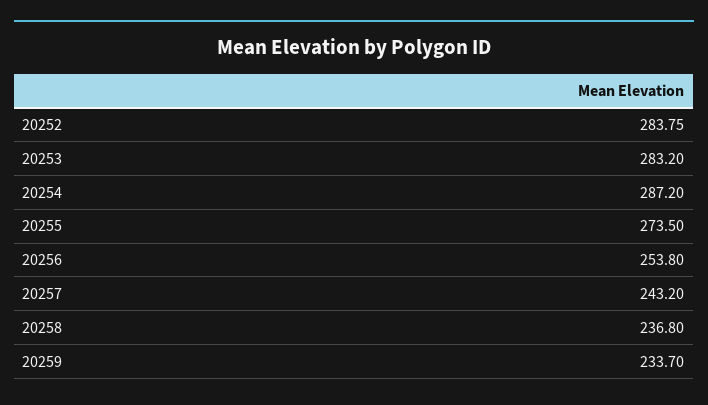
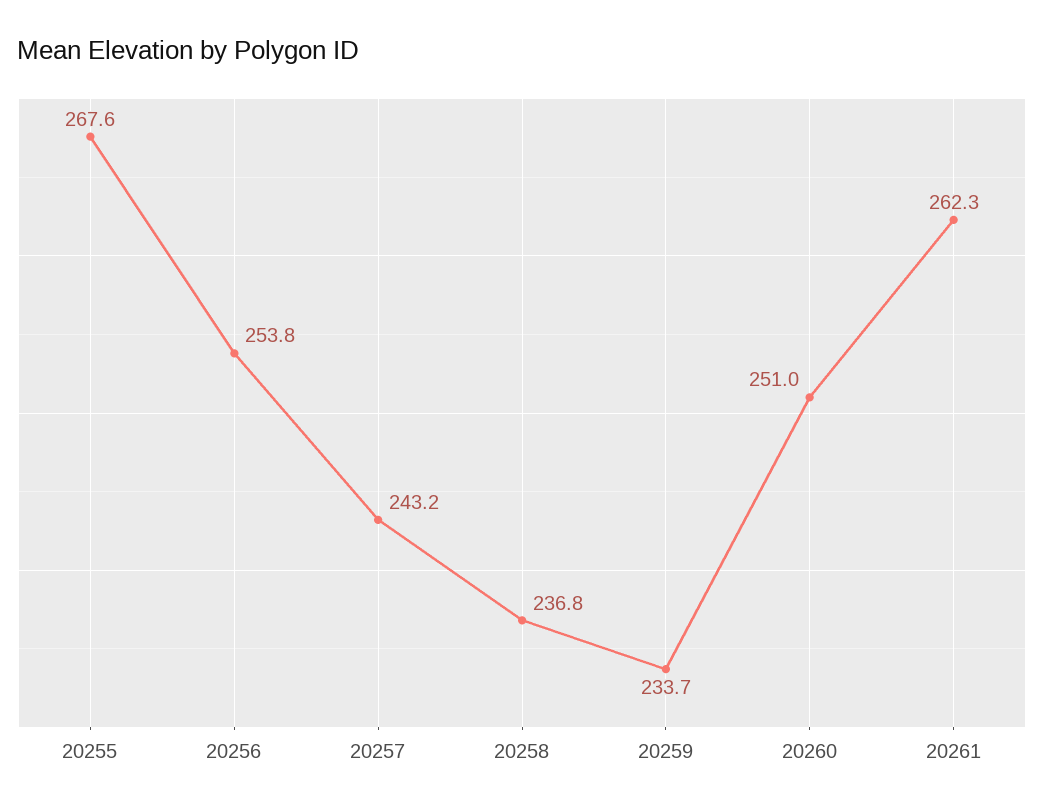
20252: 283.75 -> none
20253: 283.2 -> none
20254: 287.2 -> none
20255: 273.5 -> 267.6
20260: none -> 251
20261: none -> 262.3

